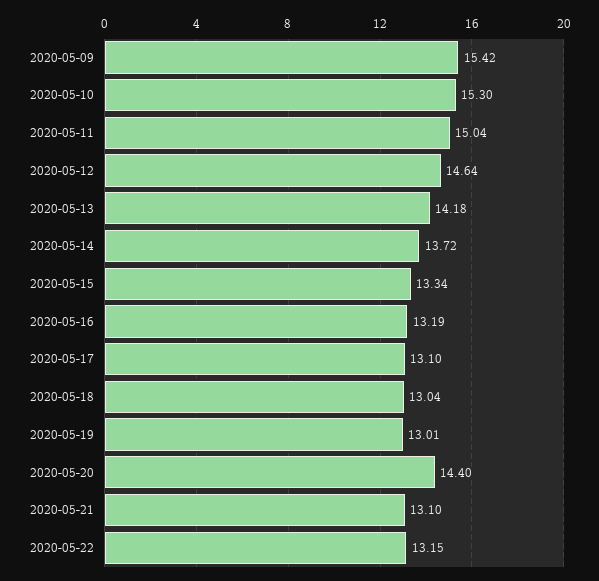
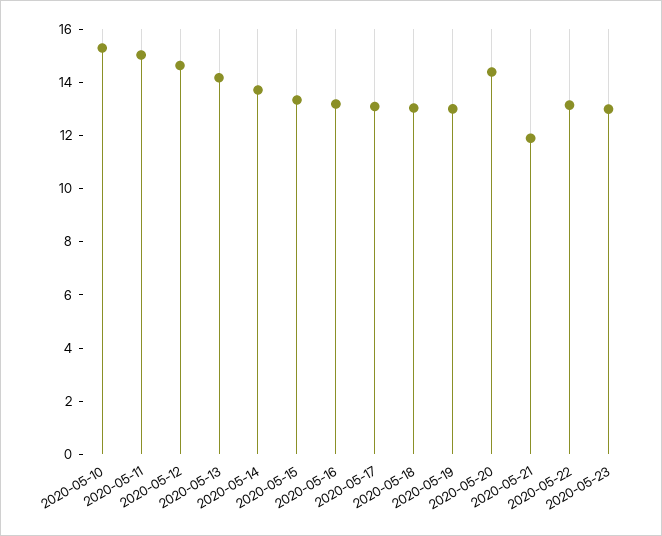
2020-05-09: 15.42 -> none
2020-05-21: 13.1 -> 12
2020-05-23: none -> 13

